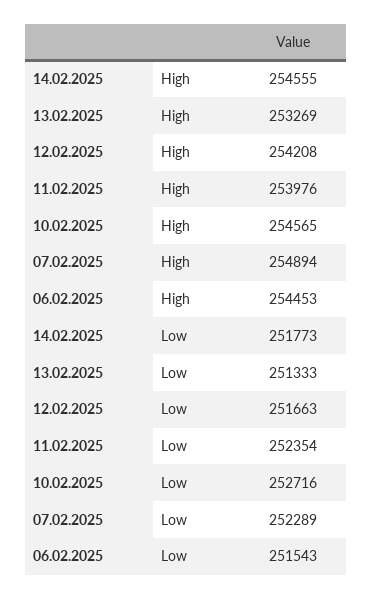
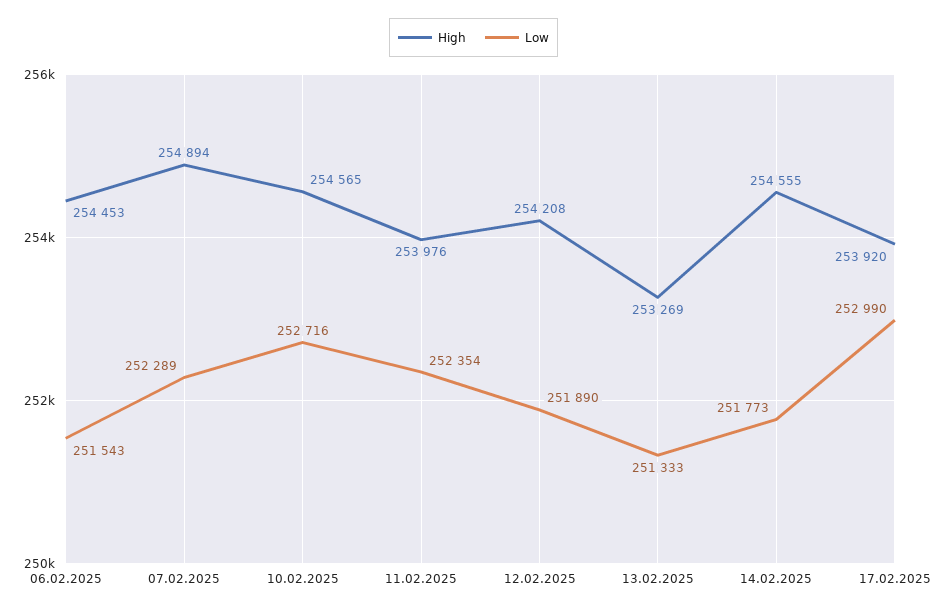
Low, 12.02.2025: 251663 -> 251890
High, 17.02.2025: none -> 253920
Low, 17.02.2025: none -> 252990

